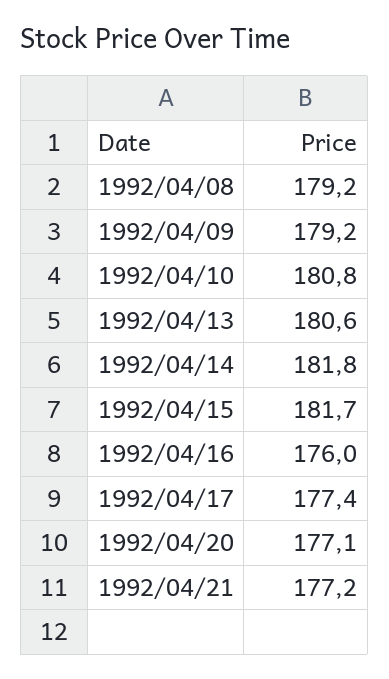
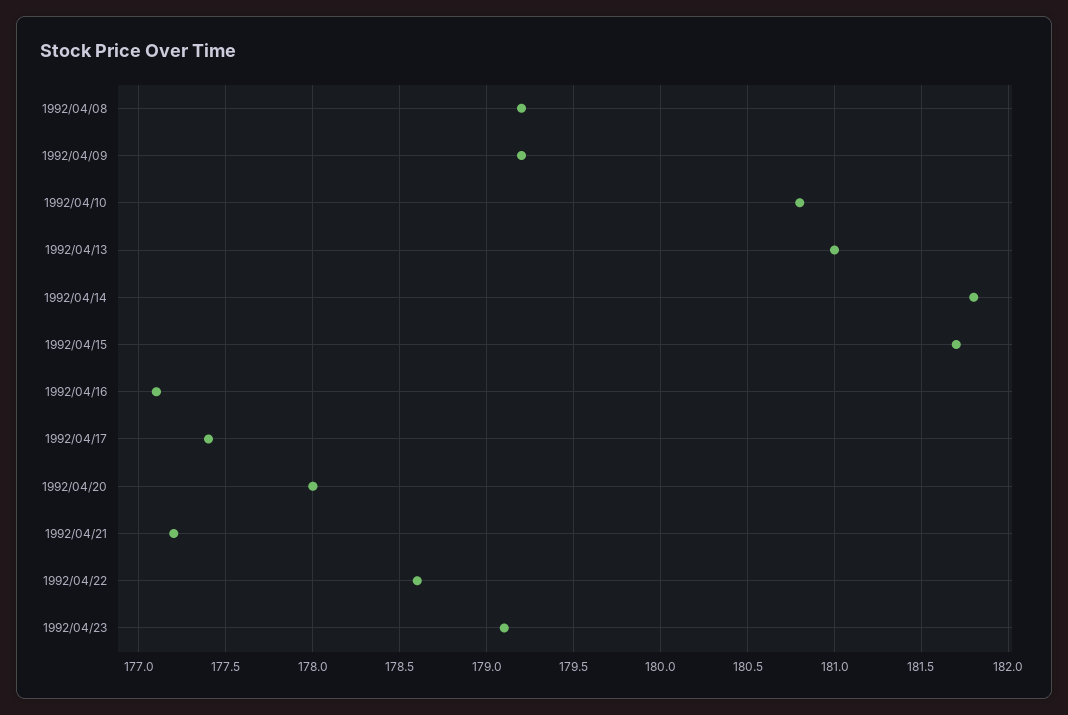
1992/04/13: 180.6 -> 181
1992/04/16: 176 -> 177.1
1992/04/20: 177.1 -> 178
1992/04/22: none -> 178.6
1992/04/23: none -> 179.1

